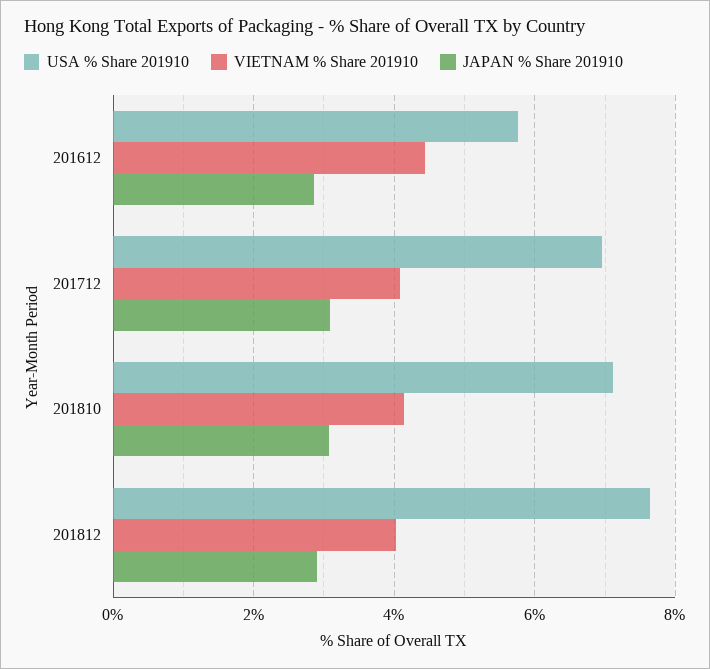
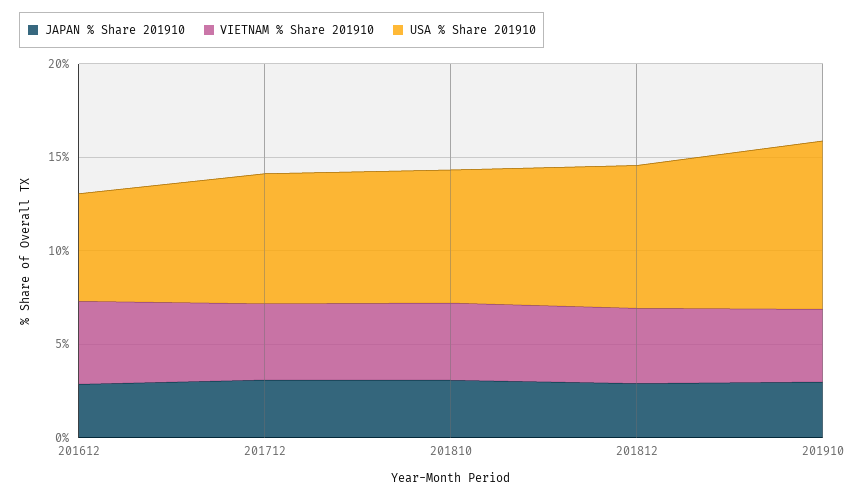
JAPAN % Share 201910, 201910: none -> 3
VIETNAM % Share 201910, 201910: none -> 4
USA % Share 201910, 201910: none -> 9

